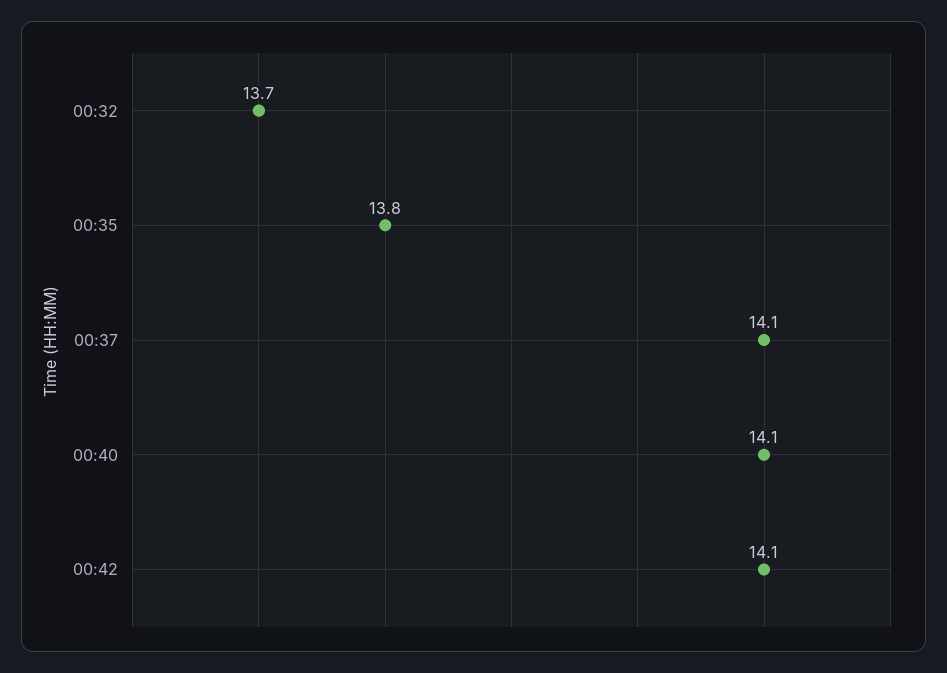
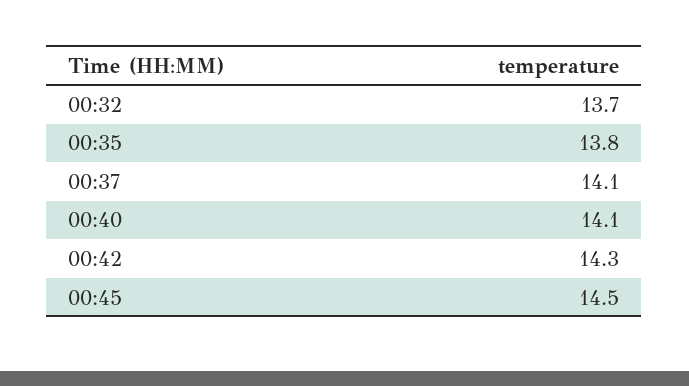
00:42: 14.1 -> 14.3
00:45: none -> 14.5

